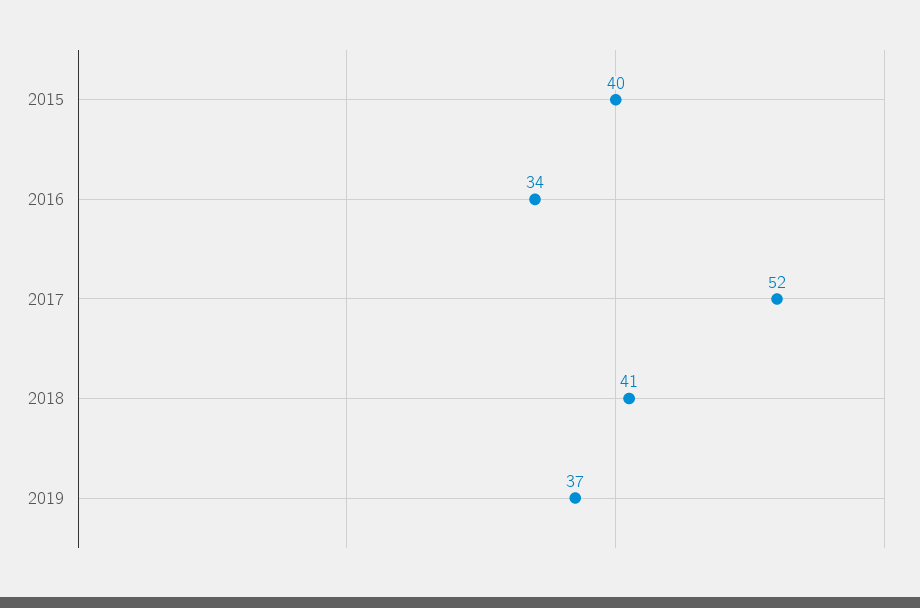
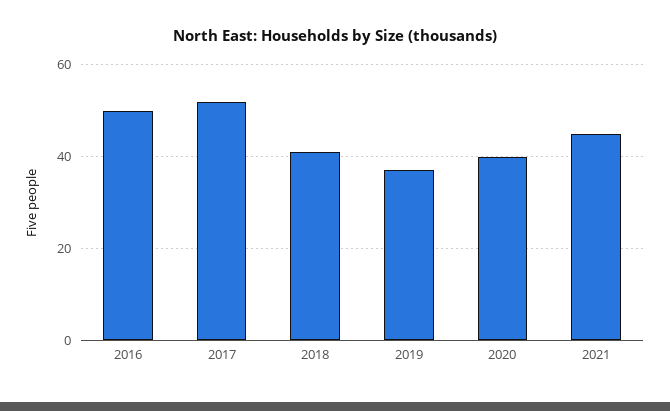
2015: 40 -> none
2016: 34 -> 50
2020: none -> 40
2021: none -> 45

